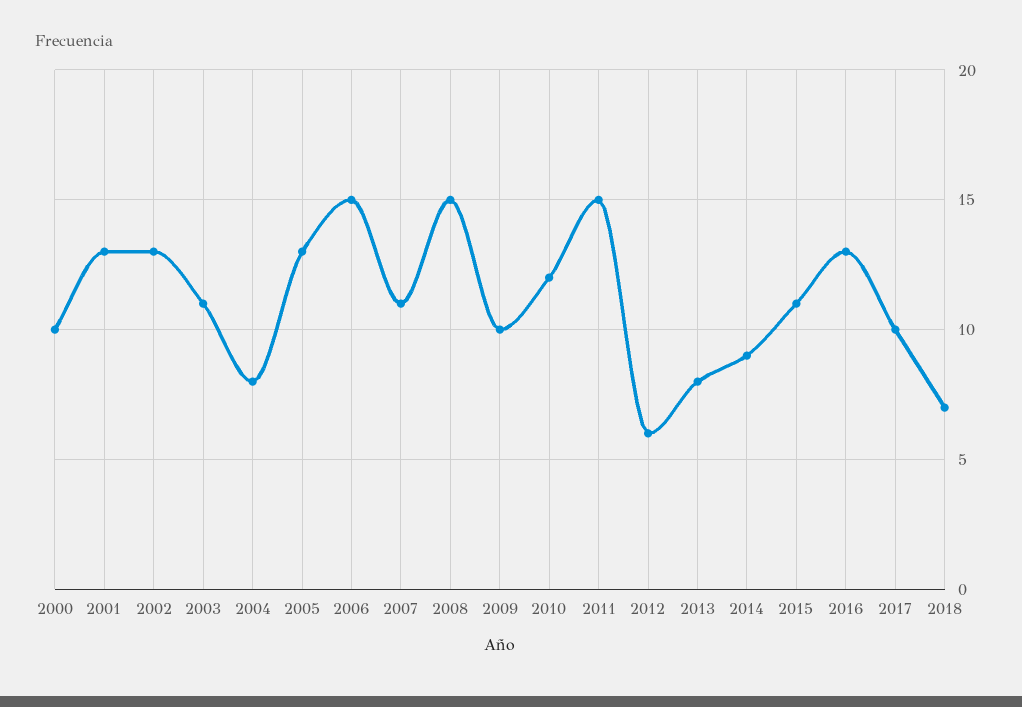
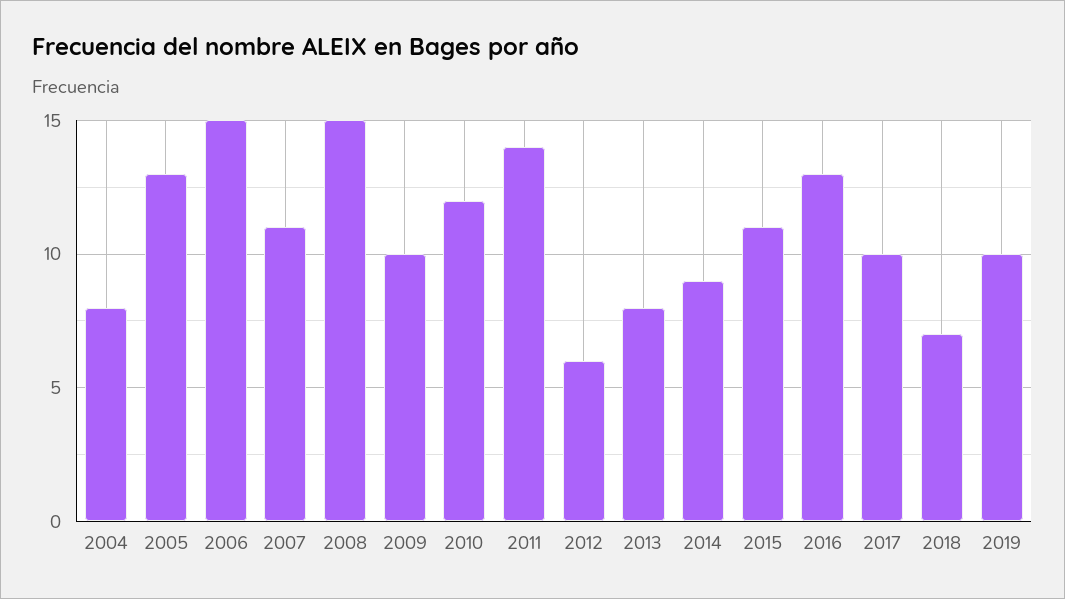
2000: 10 -> none
2001: 13 -> none
2002: 13 -> none
2003: 11 -> none
2011: 15 -> 14
2019: none -> 10

